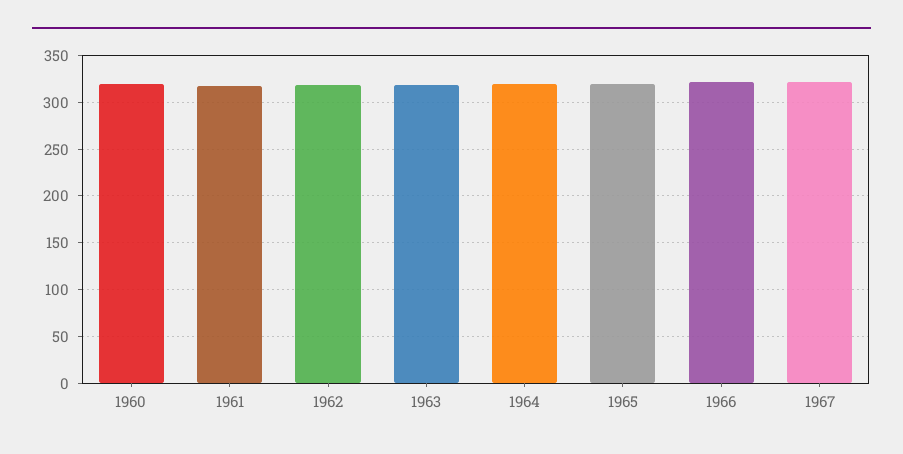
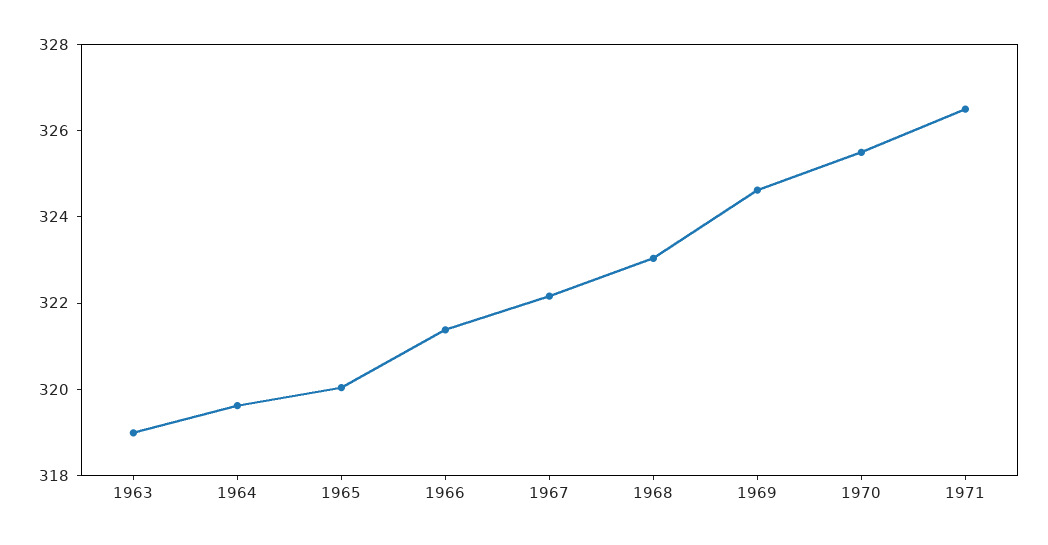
1960: 320 -> none
1961: 320 -> none
1962: 320 -> none
1968: none -> 323
1969: none -> 324.5
1970: none -> 325.5
1971: none -> 326.5

